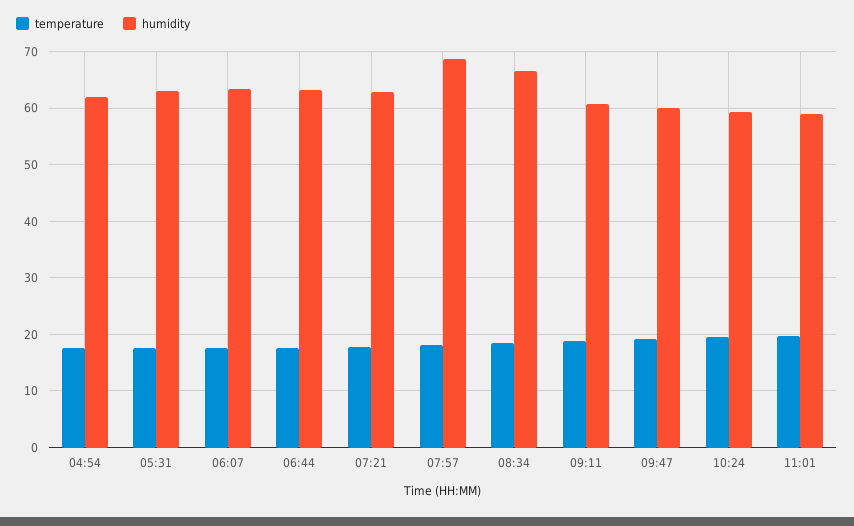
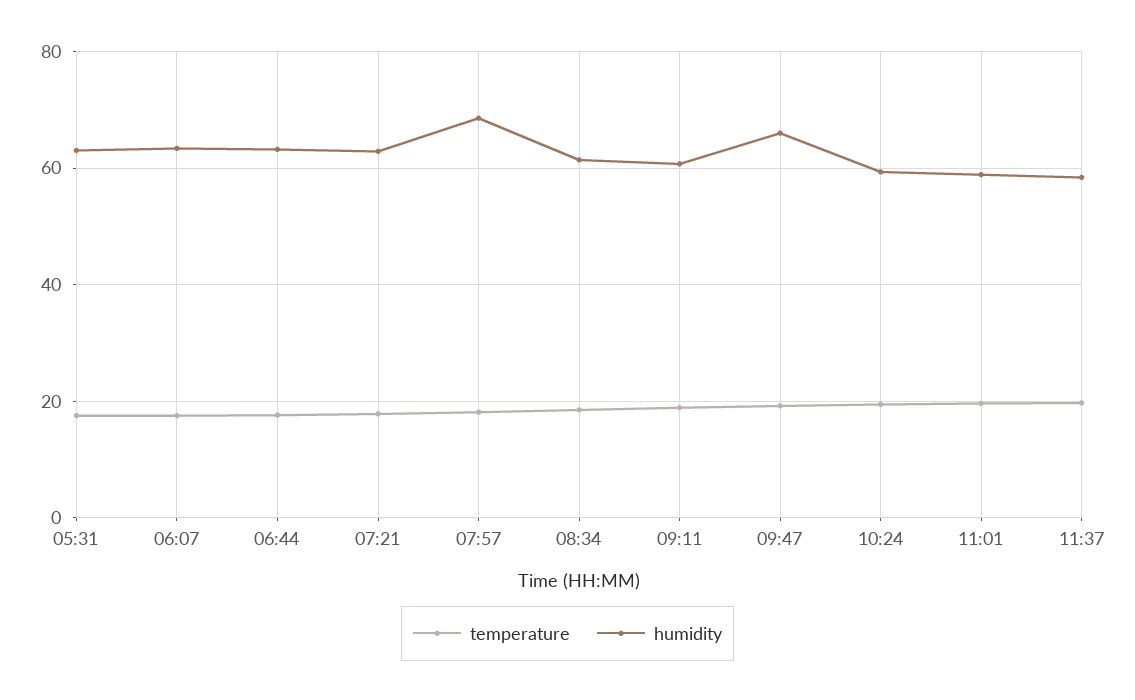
temperature, 04:54: 18 -> none
humidity, 04:54: 62 -> none
humidity, 08:34: 66 -> 62
humidity, 09:47: 60 -> 66
temperature, 11:37: none -> 20
humidity, 11:37: none -> 58

